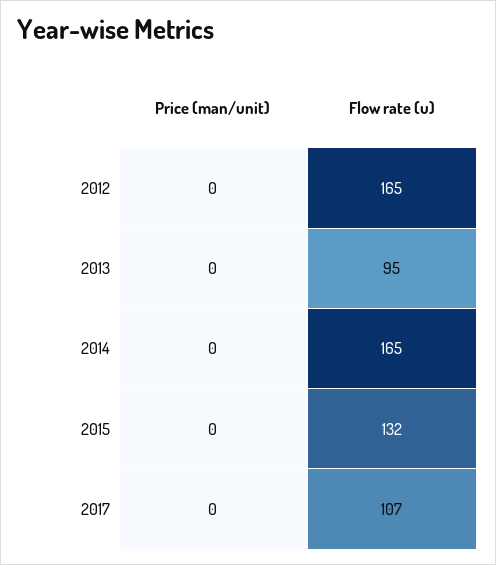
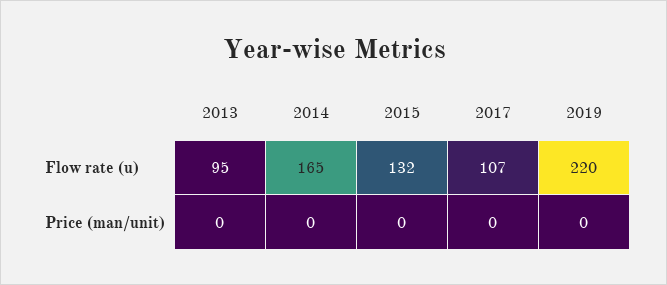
Price (man/unit), 2012: 0 -> none
Flow rate (u), 2012: 165 -> none
Flow rate (u), 2019: none -> 220
Price (man/unit), 2019: none -> 0

